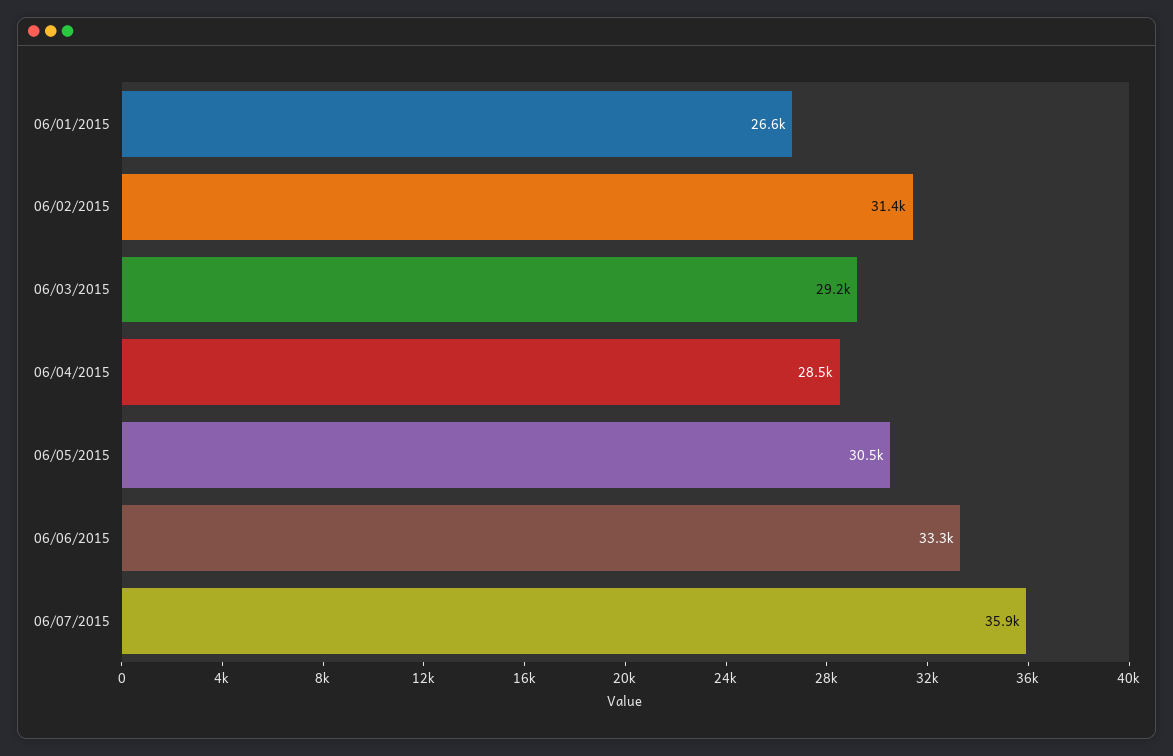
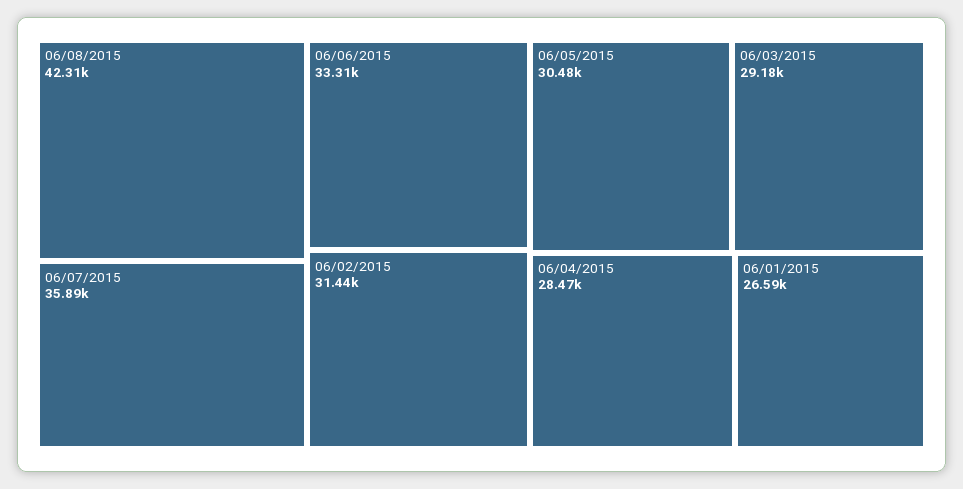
06/08/2015: none -> 42310

